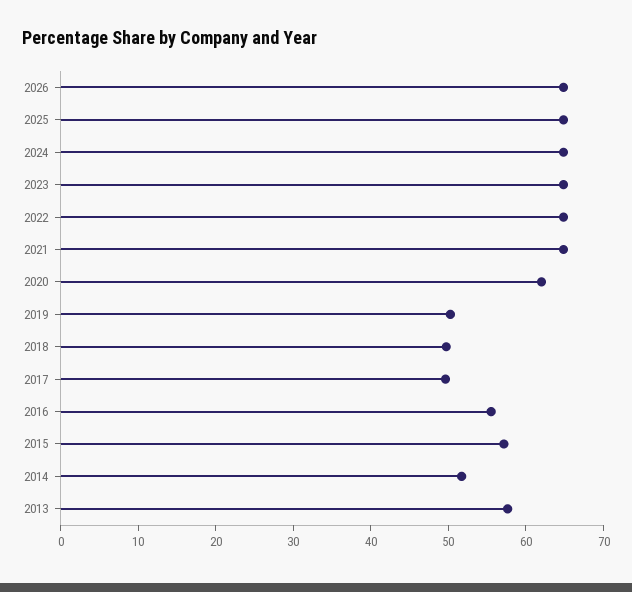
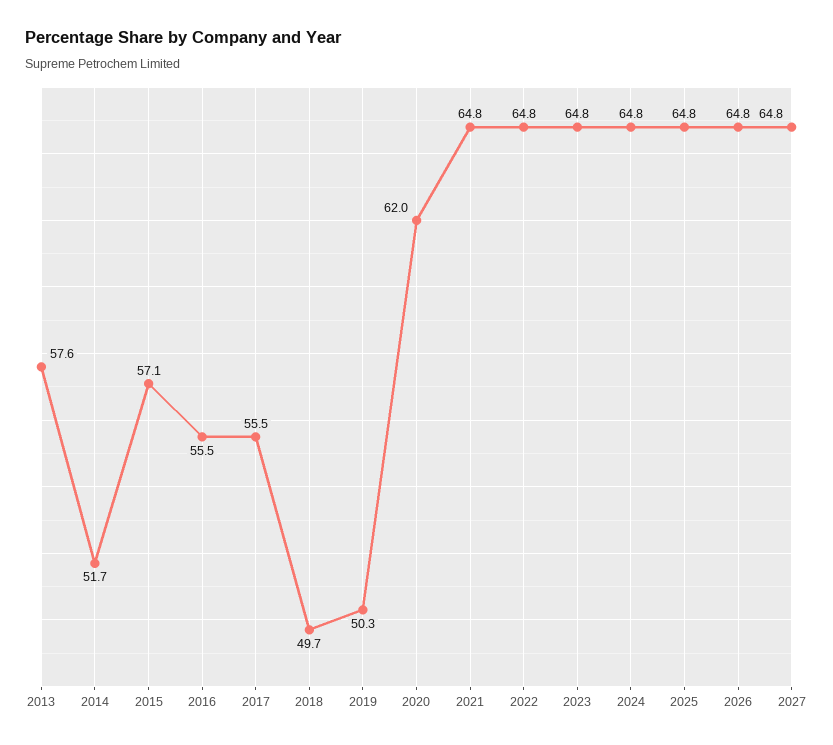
2017: 50 -> 55.5
2027: none -> 64.8

